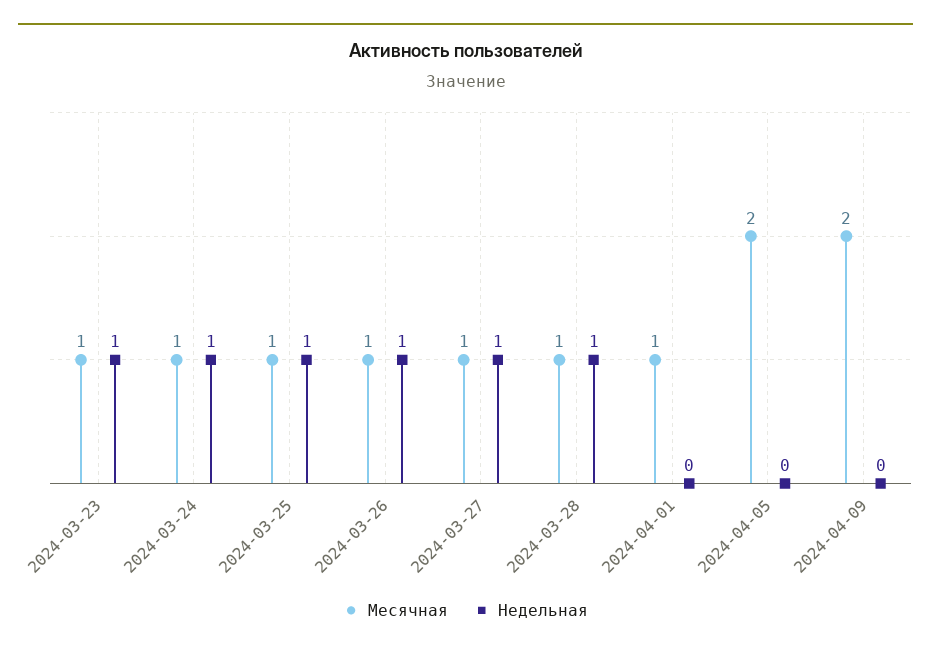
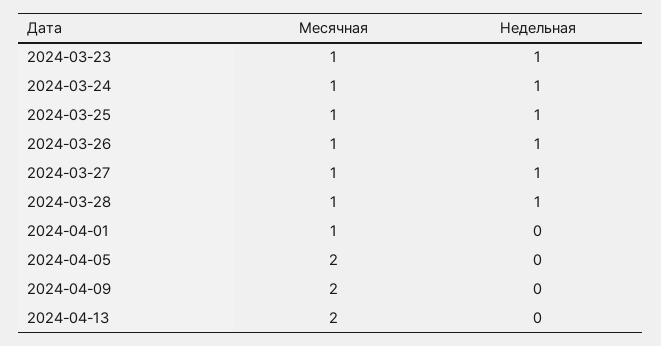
Месячная, 2024-04-13: none -> 2
Недельная, 2024-04-13: none -> 0

